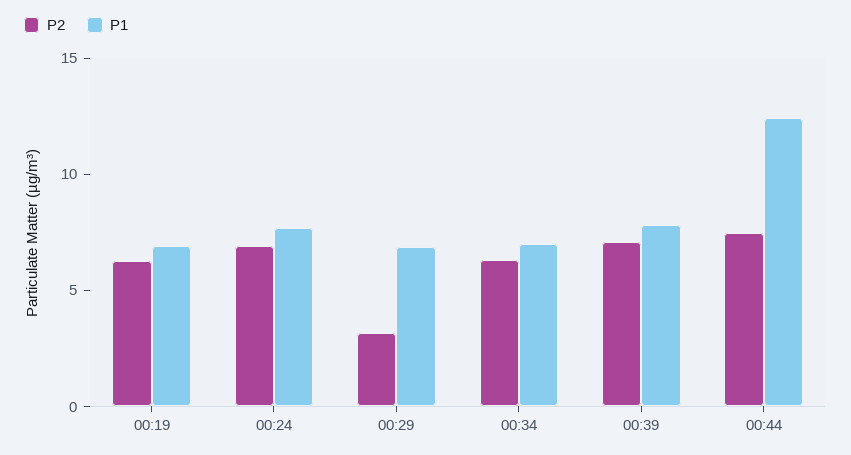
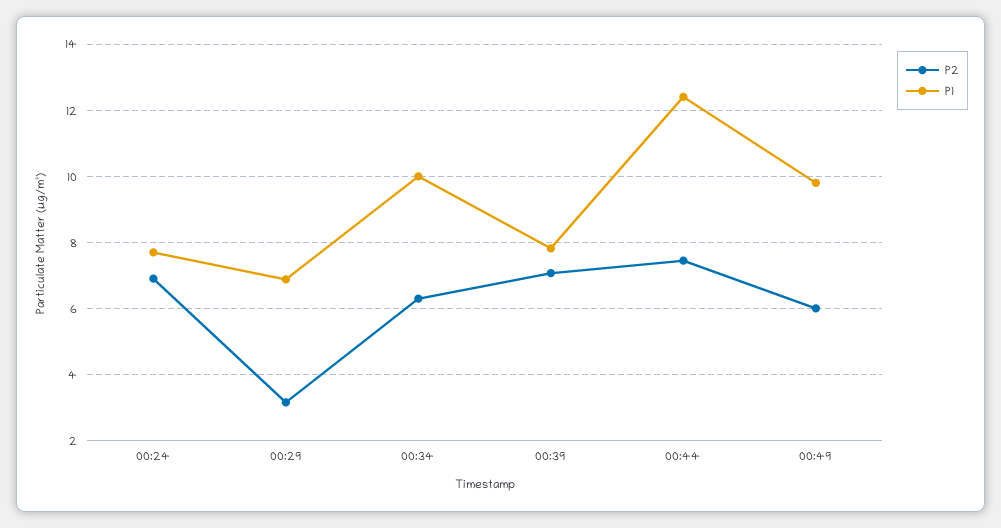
P2, 00:19: 6 -> none
P1, 00:19: 7 -> none
P1, 00:34: 7 -> 10
P2, 00:49: none -> 6
P1, 00:49: none -> 9.8

